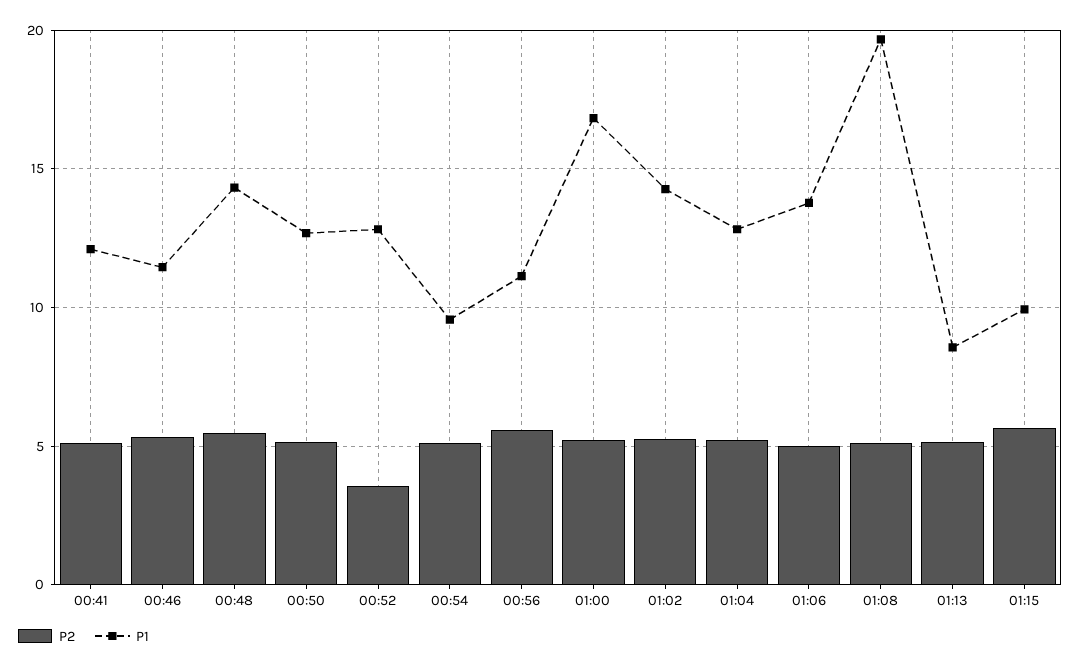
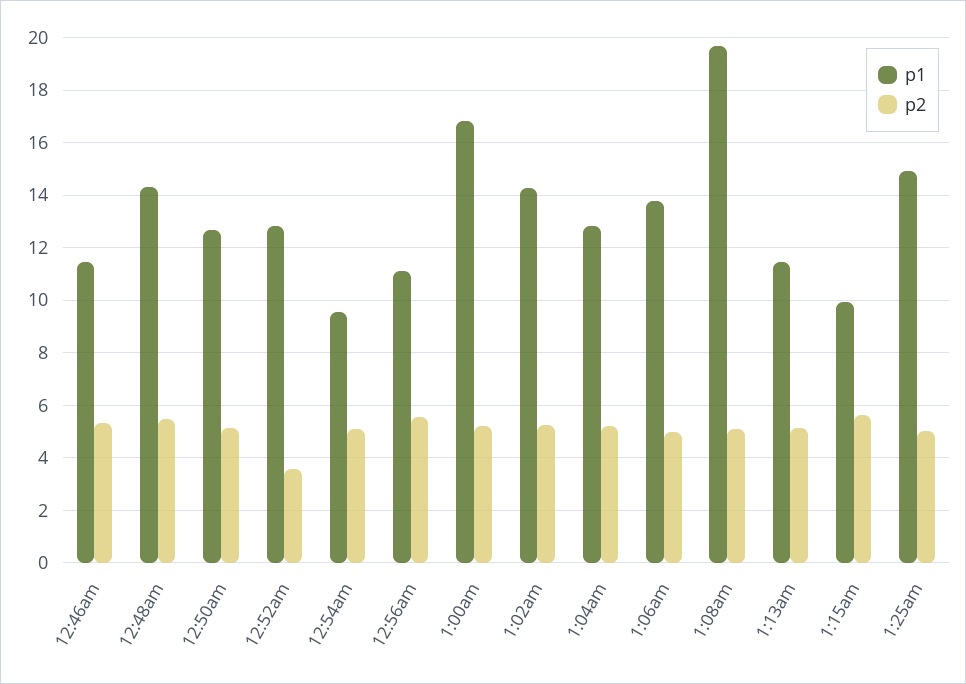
P2, 00:41: 5 -> none
P1, 00:41: 12 -> none
P1, 01:13: 8.5 -> 11.5
P1, 1:25am: none -> 15
P2, 1:25am: none -> 5

